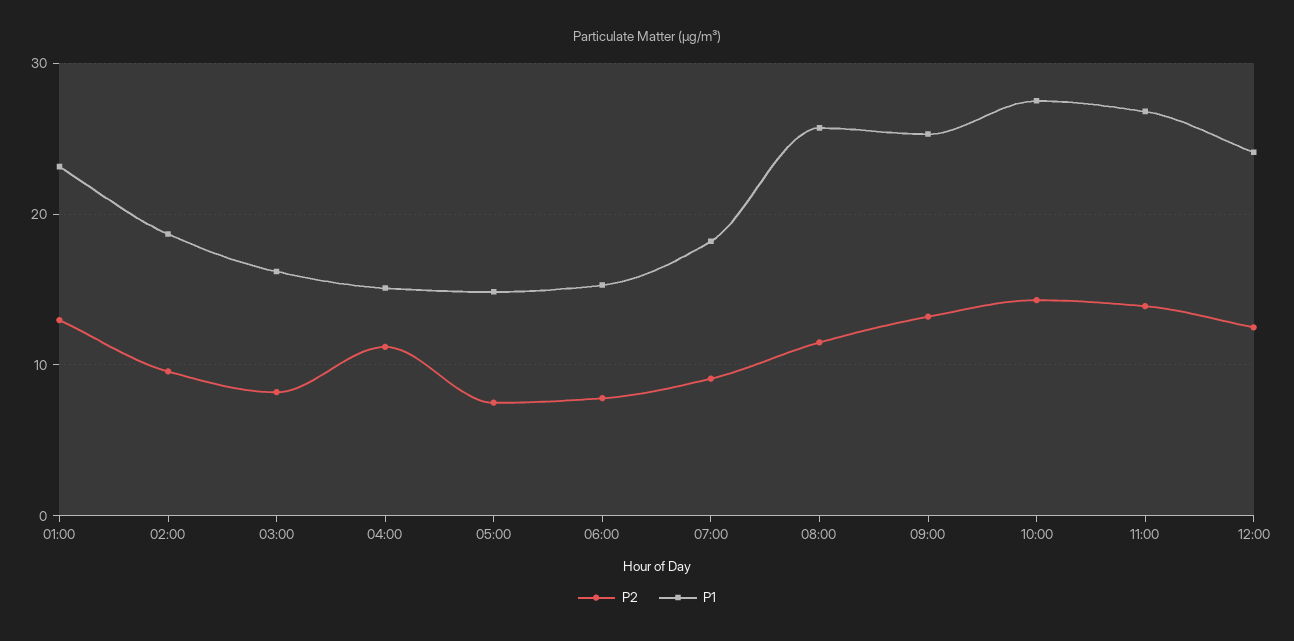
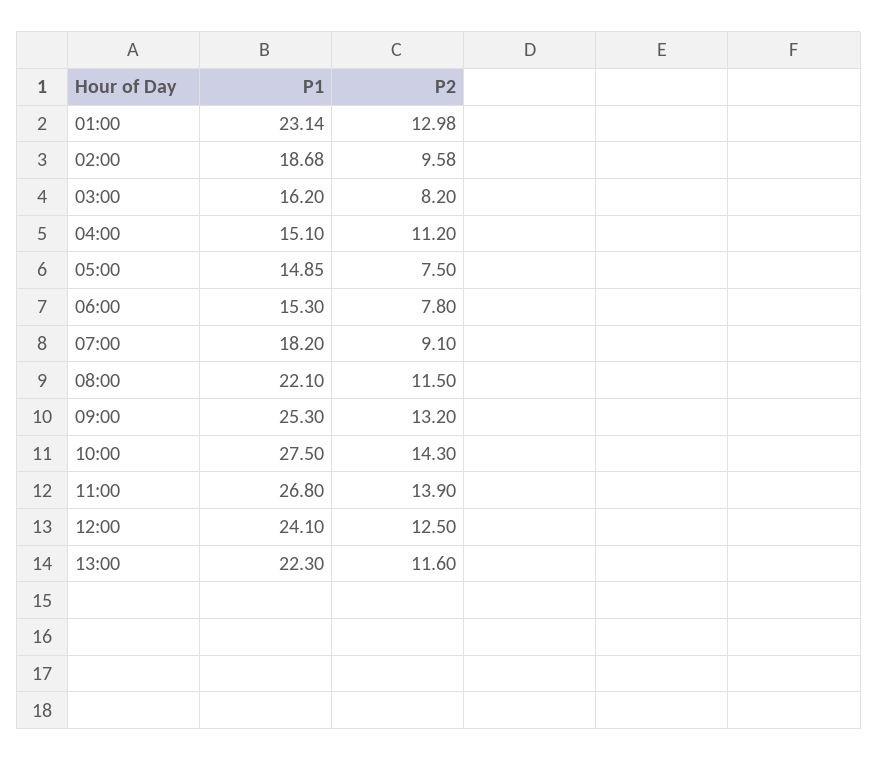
P1, 08:00: 26 -> 22.1
P1, 13:00: none -> 22.3
P2, 13:00: none -> 11.6

